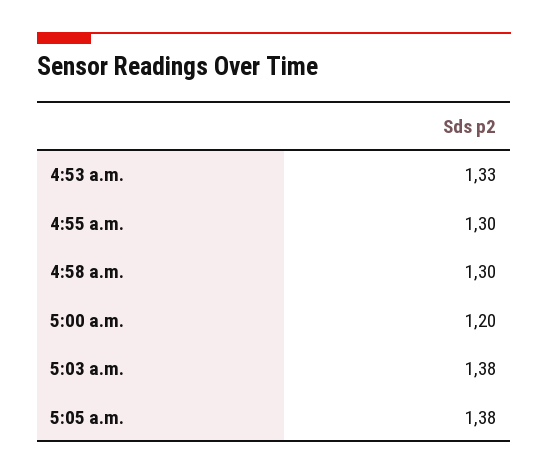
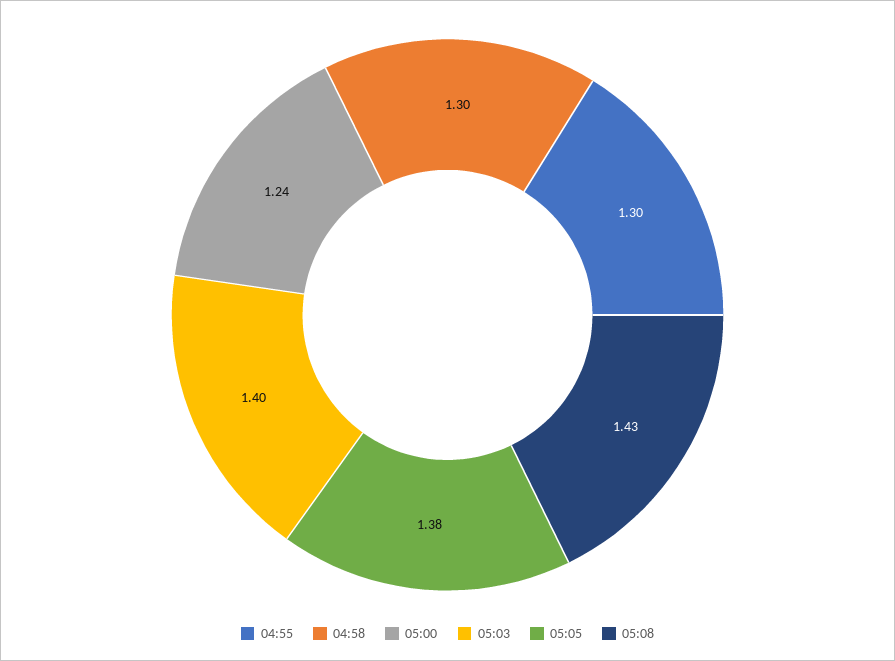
4:53 a.m.: 1.33 -> none
5:00 a.m.: 1.2 -> 1.24
5:03 a.m.: 1.38 -> 1.4
05:08: none -> 1.43

